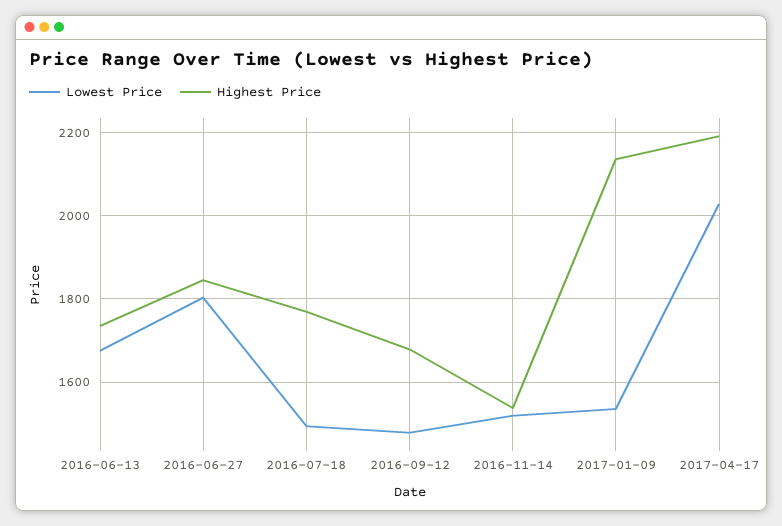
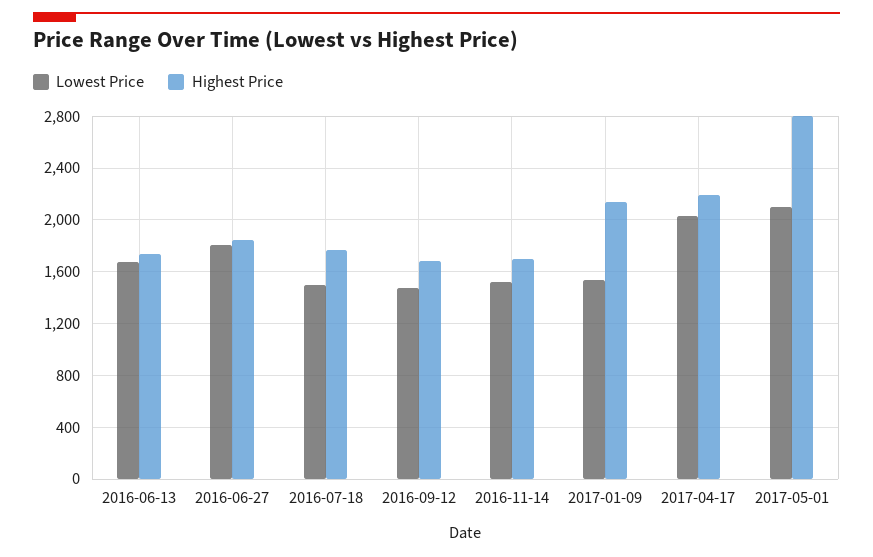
Highest Price, 2016-11-14: 1540 -> 1700
Lowest Price, 2017-05-01: none -> 2100
Highest Price, 2017-05-01: none -> 2800

